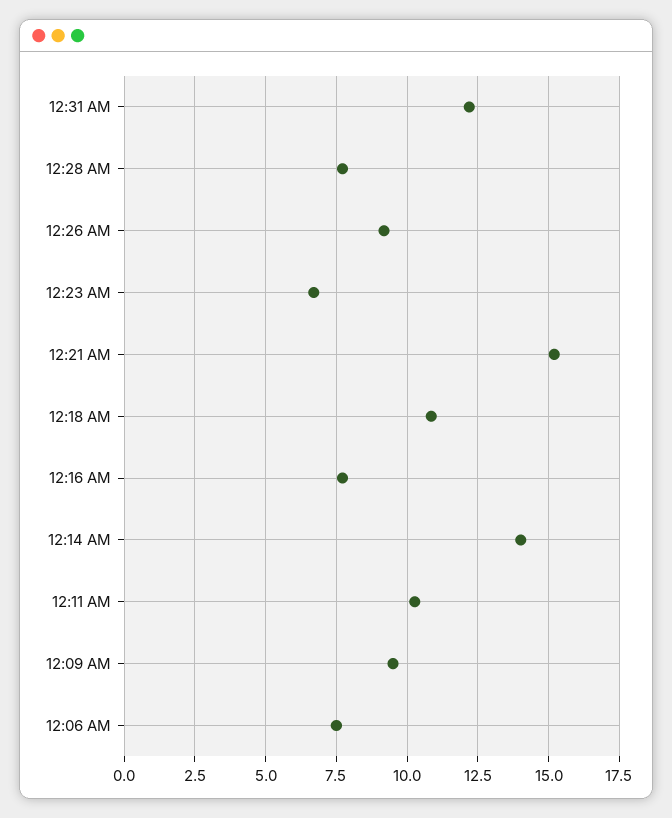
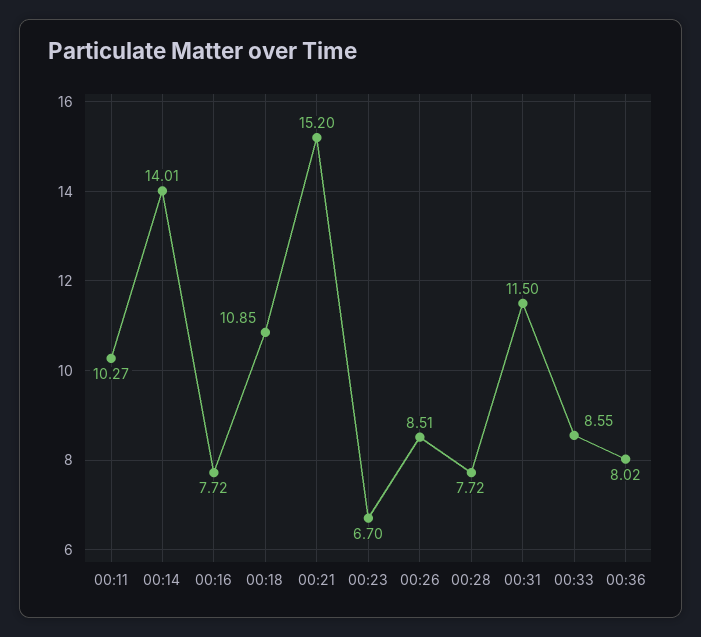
12:31 AM: 12.25 -> 11.5
12:26 AM: 9.25 -> 8.51
12:09 AM: 9.5 -> none
12:06 AM: 7.5 -> none
00:33: none -> 8.55
00:36: none -> 8.02

